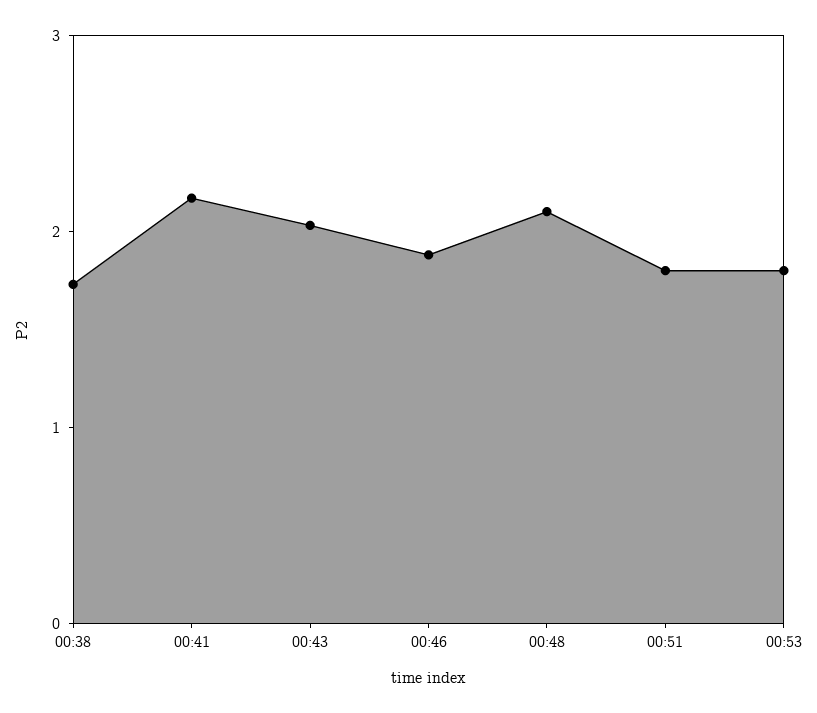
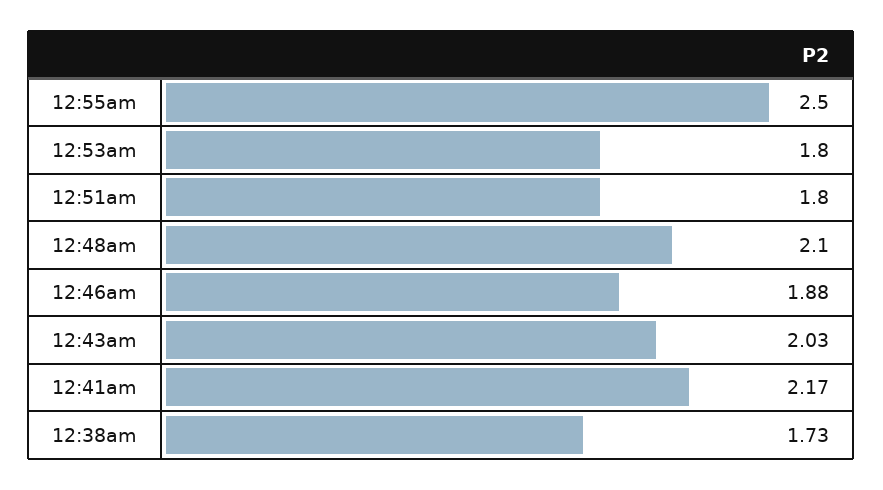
12:55am: none -> 2.5

